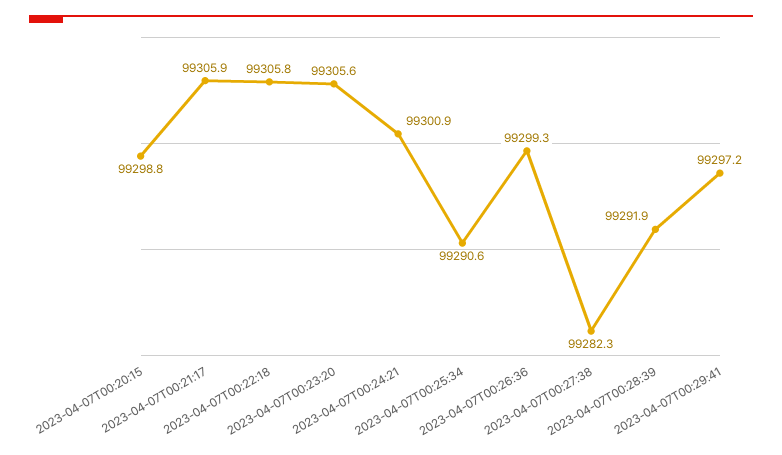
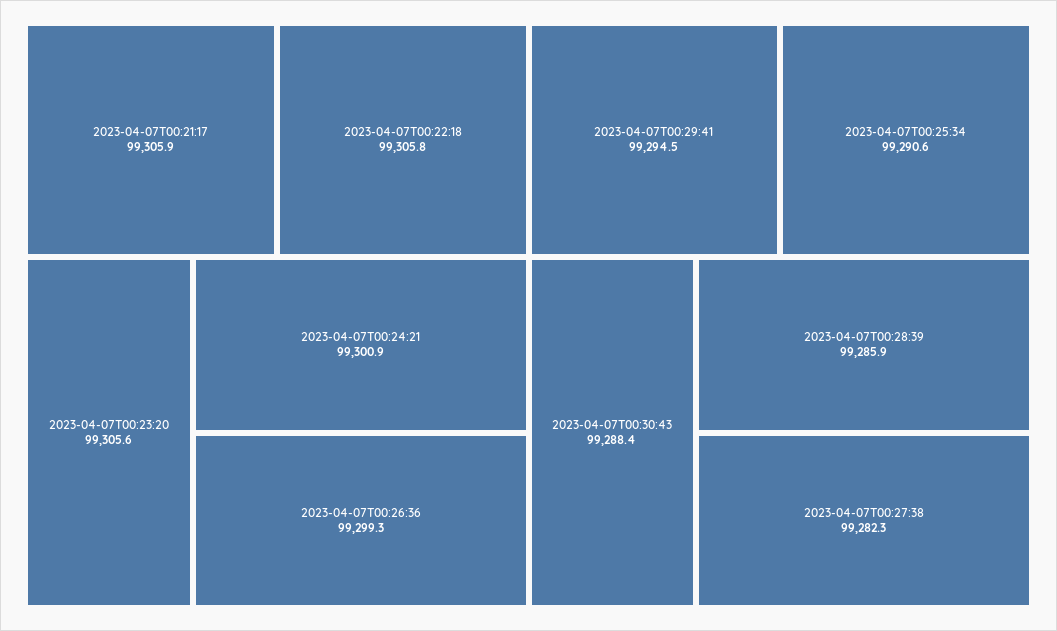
2023-04-07T00:20:15: 99298.8 -> none
2023-04-07T00:28:39: 99291.9 -> 99285.9
2023-04-07T00:29:41: 99297.2 -> 99294.5
2023-04-07T00:30:43: none -> 99288.4

